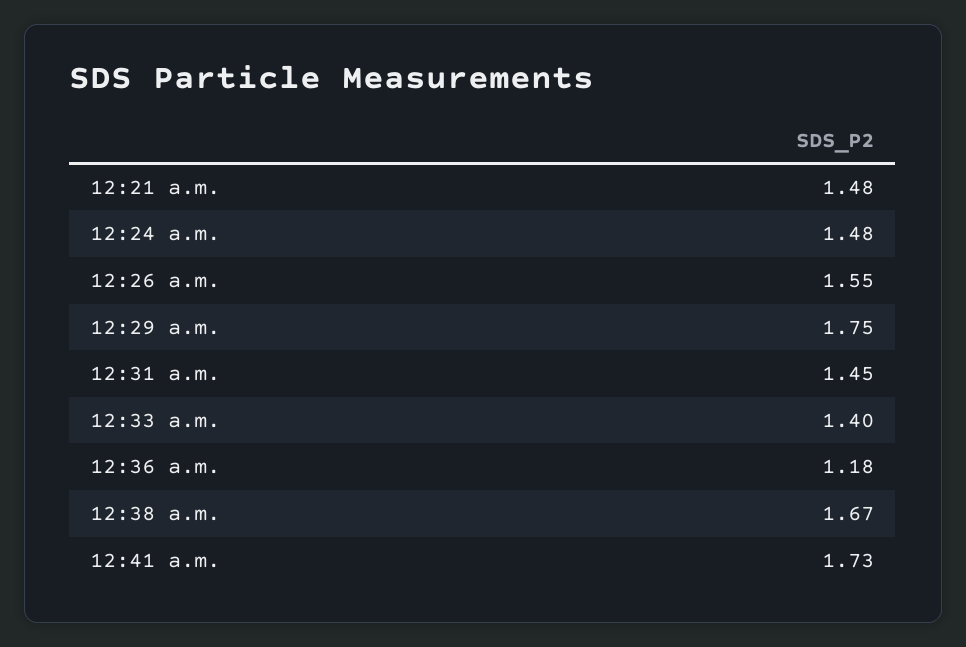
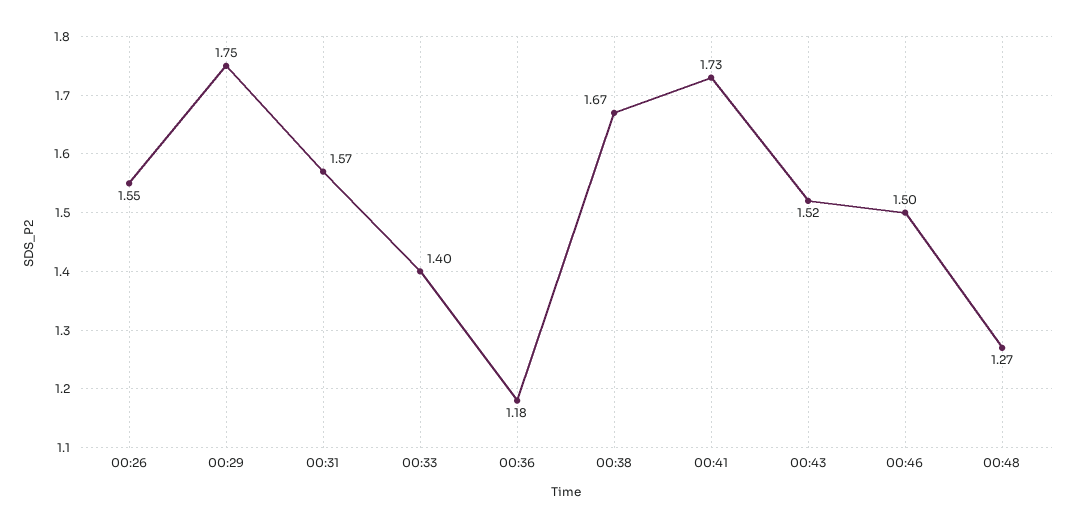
12:21 a.m.: 1.48 -> none
12:24 a.m.: 1.48 -> none
12:31 a.m.: 1.45 -> 1.57
00:43: none -> 1.52
00:46: none -> 1.5
00:48: none -> 1.27

